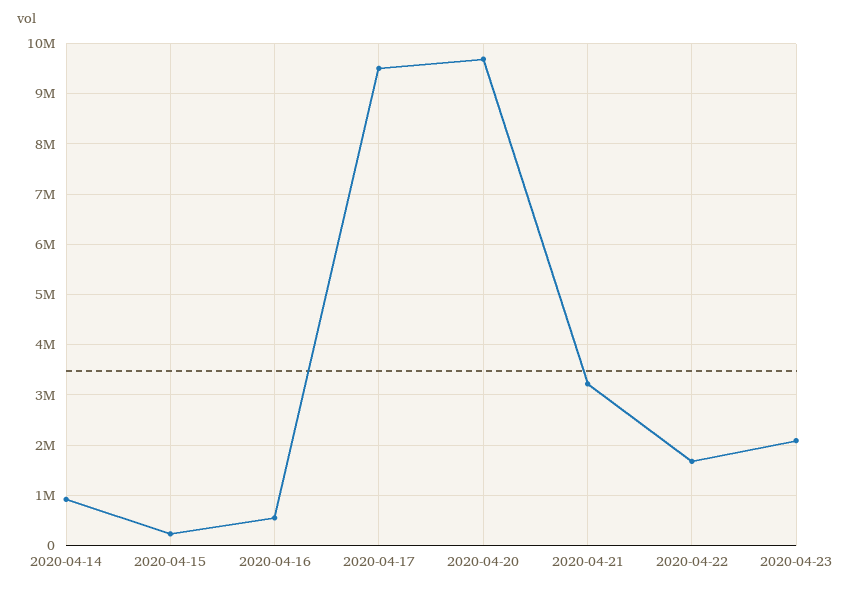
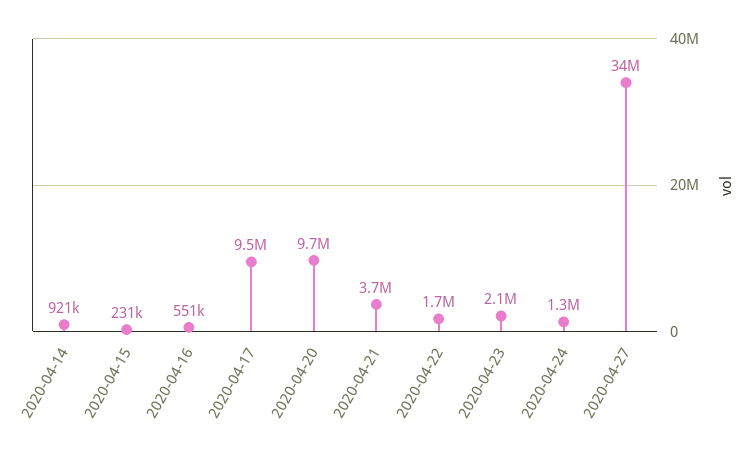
2020-04-21: 3200000 -> 3700000
2020-04-24: none -> 1300000
2020-04-27: none -> 34000000

